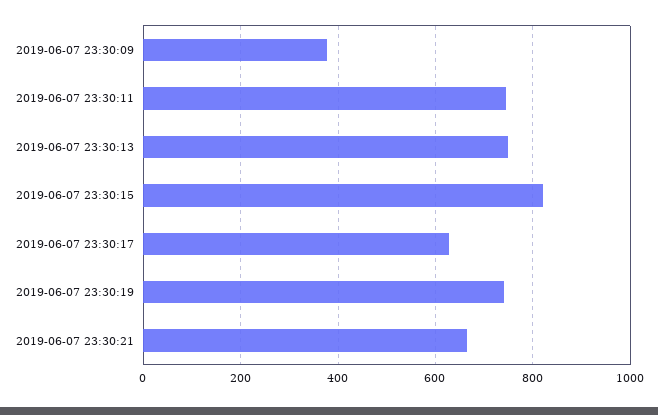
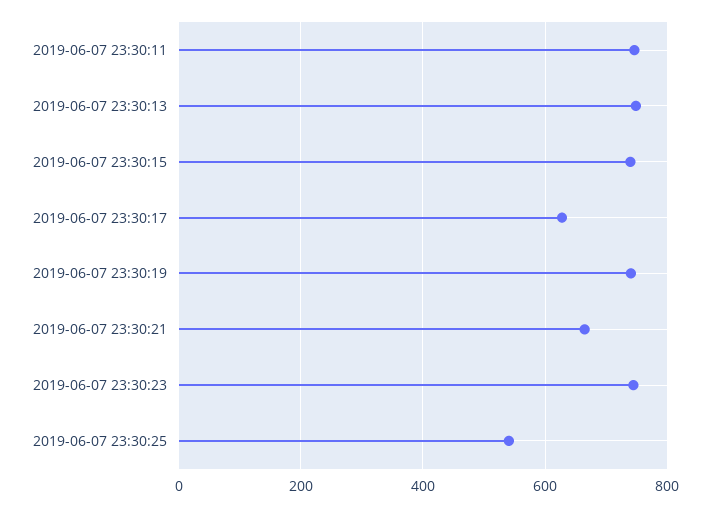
2019-06-07 23:30:09: 380 -> none
2019-06-07 23:30:15: 820 -> 740
2019-06-07 23:30:23: none -> 740
2019-06-07 23:30:25: none -> 540

